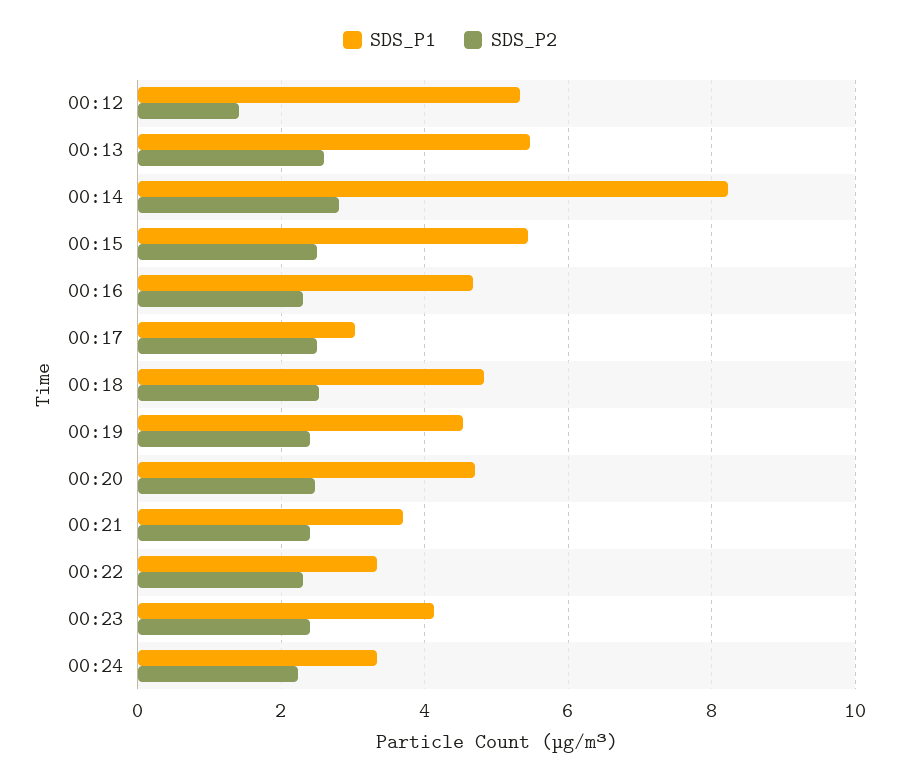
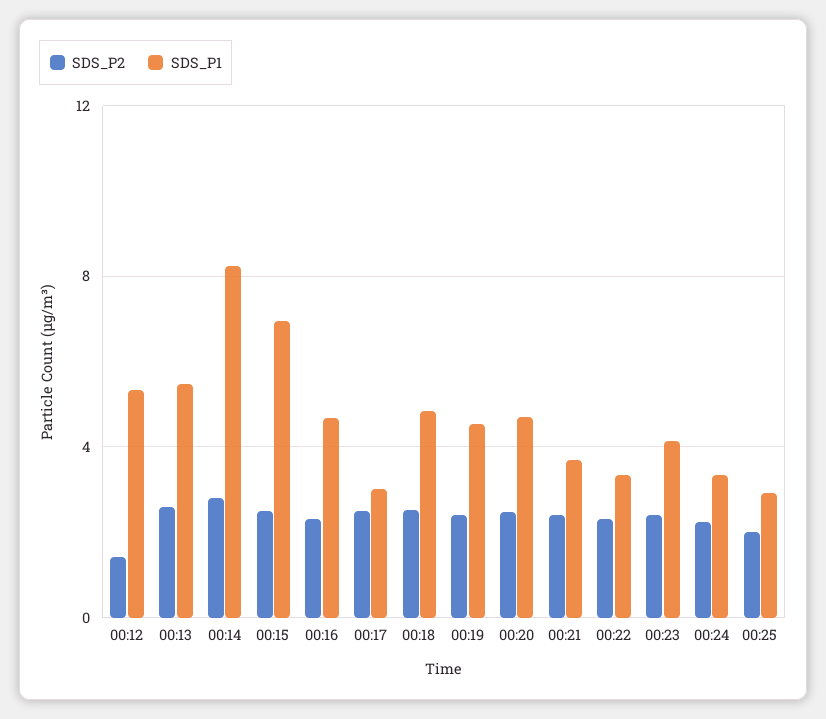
SDS_P1, 00:15: 5.4 -> 7
SDS_P2, 00:25: none -> 2
SDS_P1, 00:25: none -> 3

